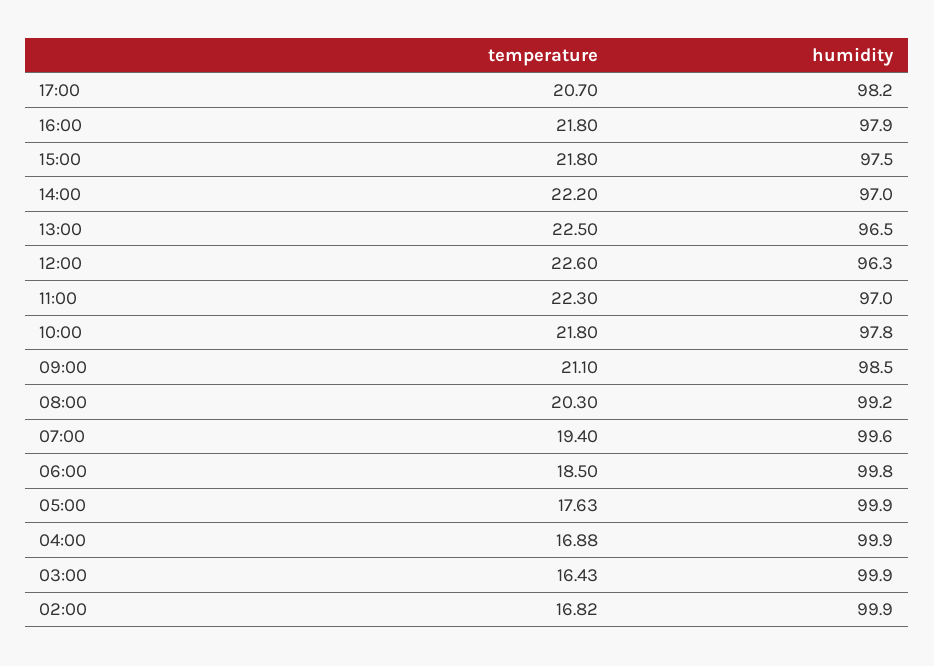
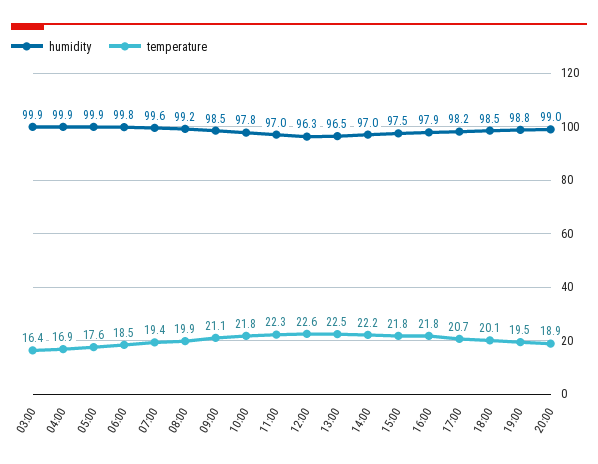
temperature, 08:00: 20.3 -> 19.9
temperature, 02:00: 16.82 -> none
humidity, 02:00: 99.9 -> none
humidity, 18:00: none -> 98.5
temperature, 18:00: none -> 20.1
humidity, 19:00: none -> 98.8
temperature, 19:00: none -> 19.5
humidity, 20:00: none -> 99
temperature, 20:00: none -> 18.9

